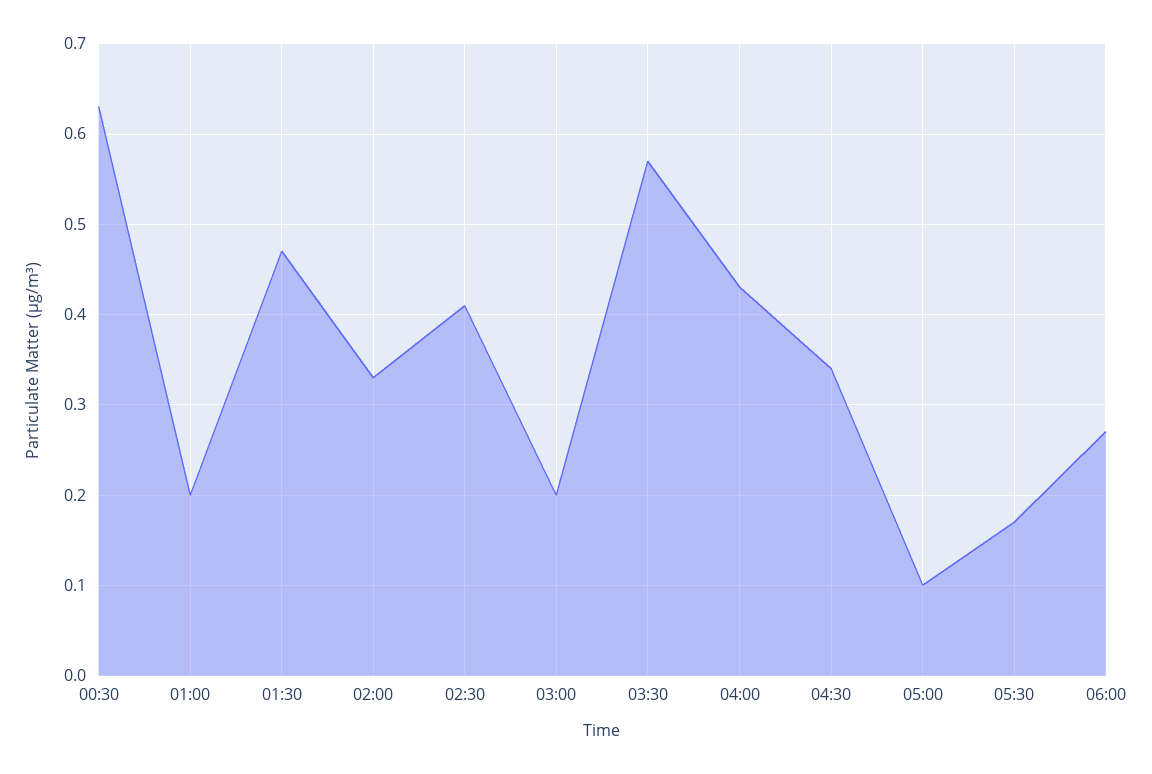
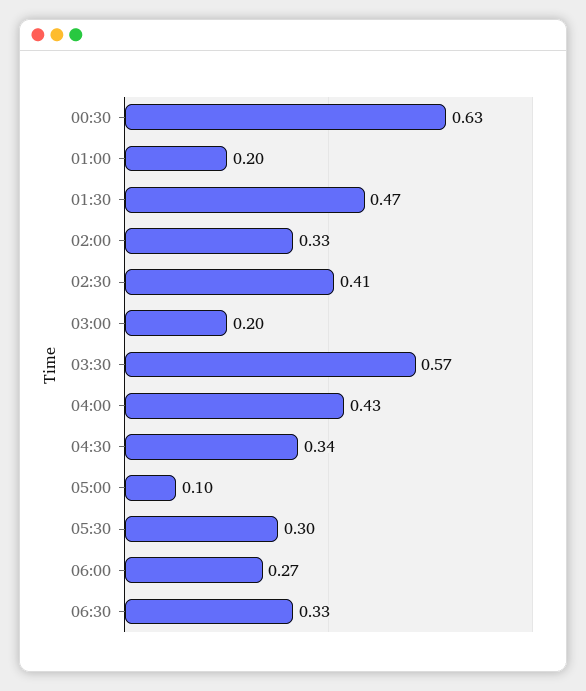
05:30: 0.17 -> 0.3
06:30: none -> 0.33

